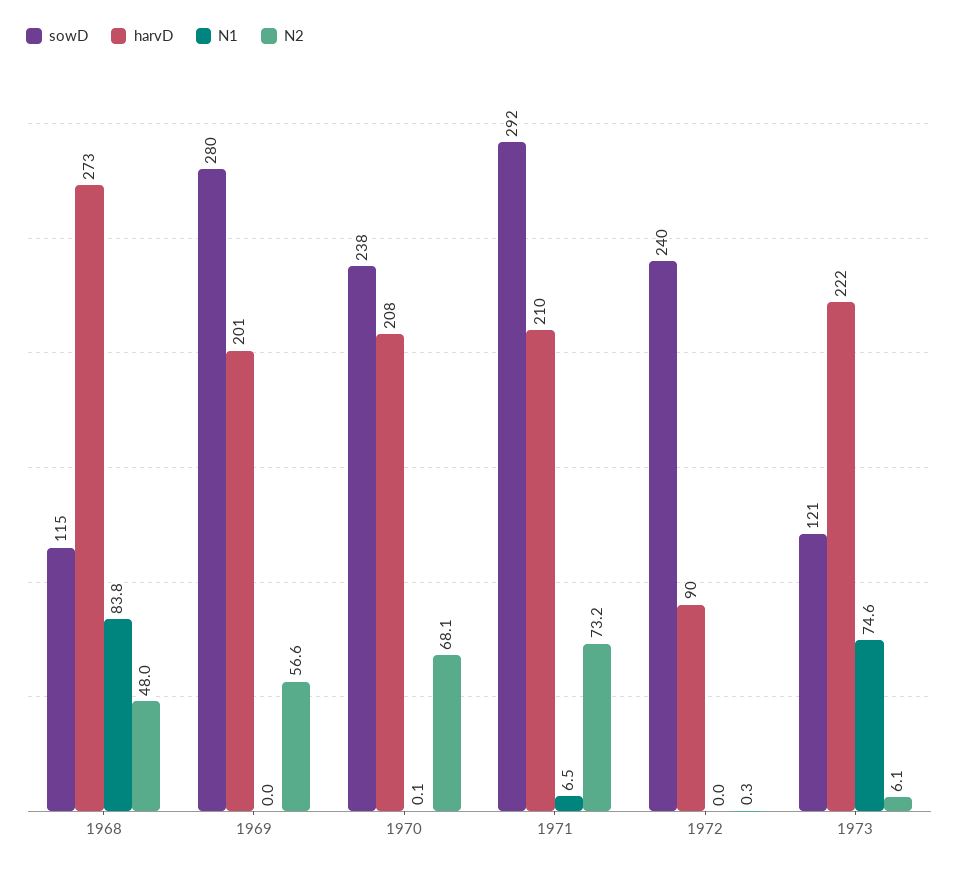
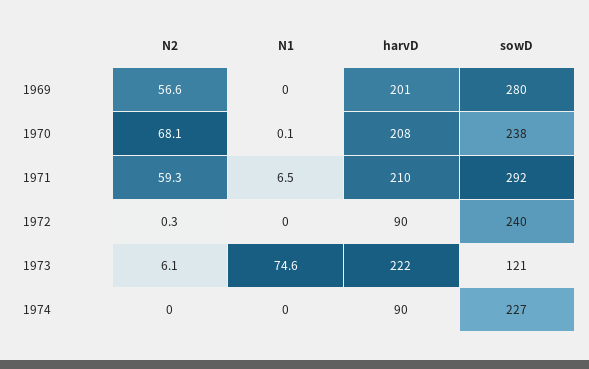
sowD, 1968: 115 -> none
harvD, 1968: 273 -> none
N1, 1968: 83.8 -> none
N2, 1968: 48 -> none
N2, 1971: 73.2 -> 59.3
N2, 1974: none -> 0
N1, 1974: none -> 0
harvD, 1974: none -> 90
sowD, 1974: none -> 227

